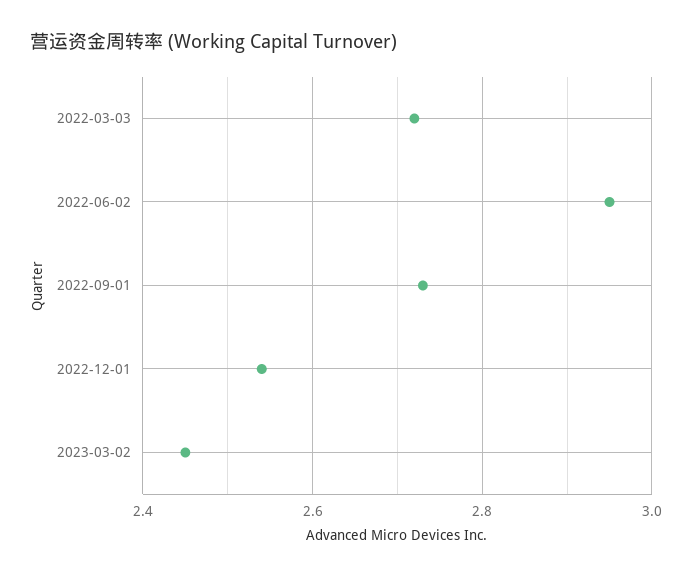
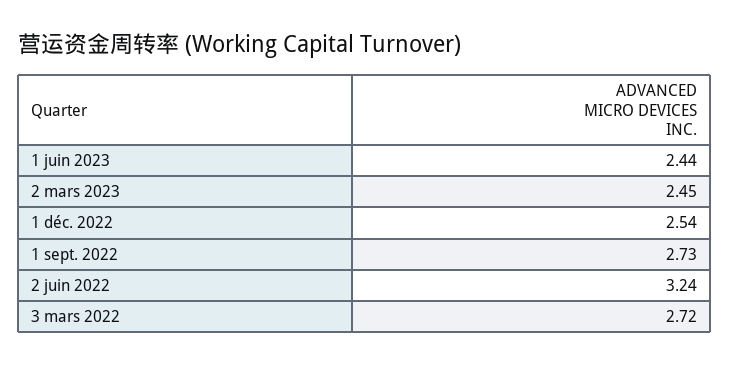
2022-06-02: 2.95 -> 3.24
1 juin 2023: none -> 2.44

